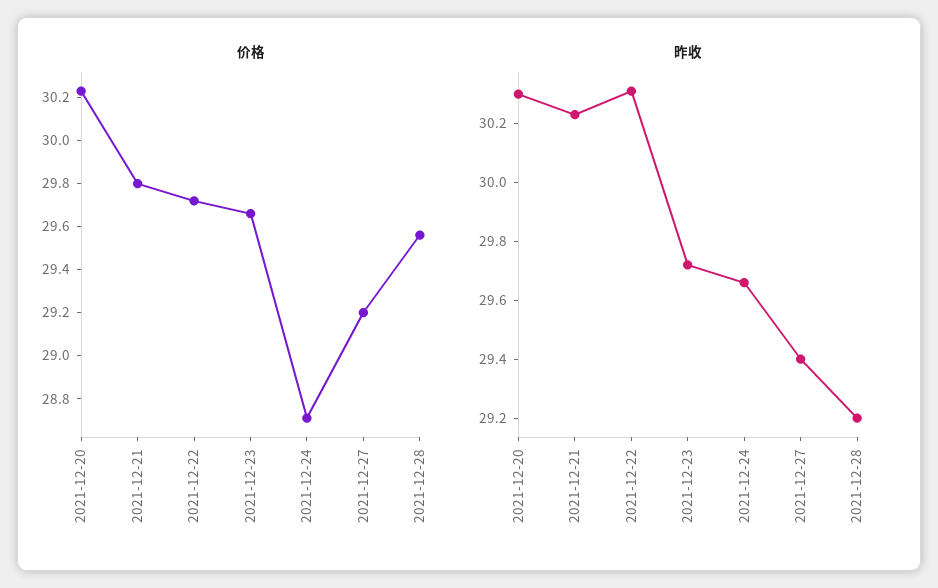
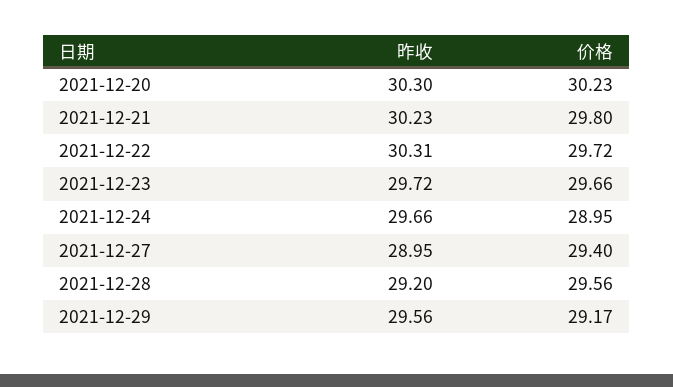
价格, 2021-12-24: 28.7 -> 28.95
价格, 2021-12-27: 29.2 -> 29.4
昨收, 2021-12-27: 29.4 -> 28.95
昨收, 2021-12-29: none -> 29.56
价格, 2021-12-29: none -> 29.17

